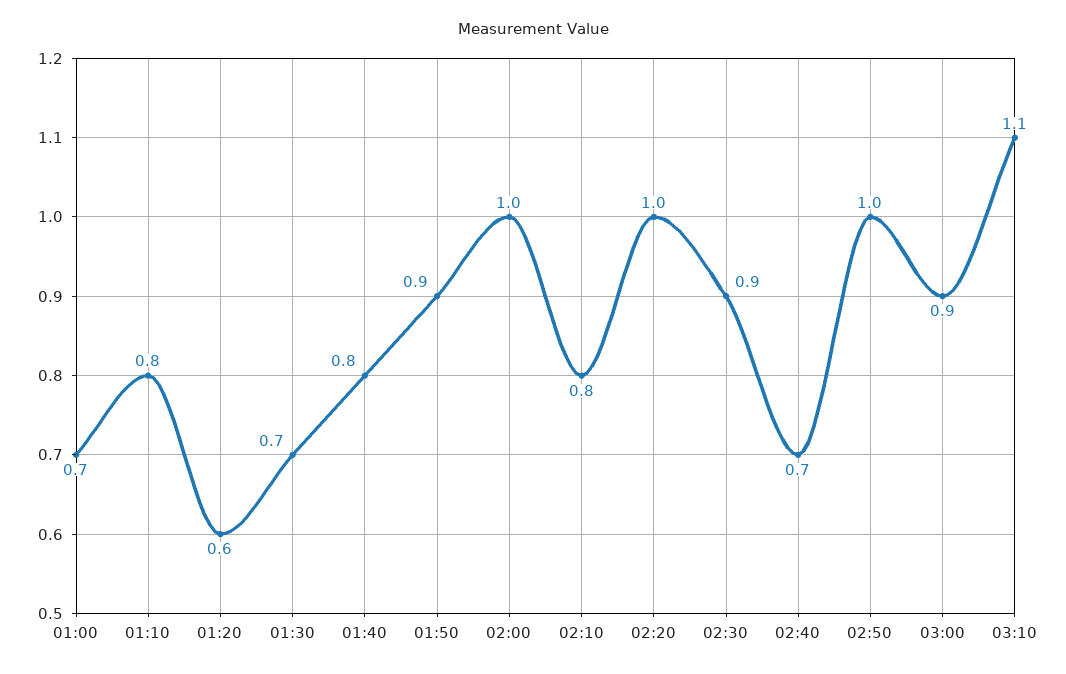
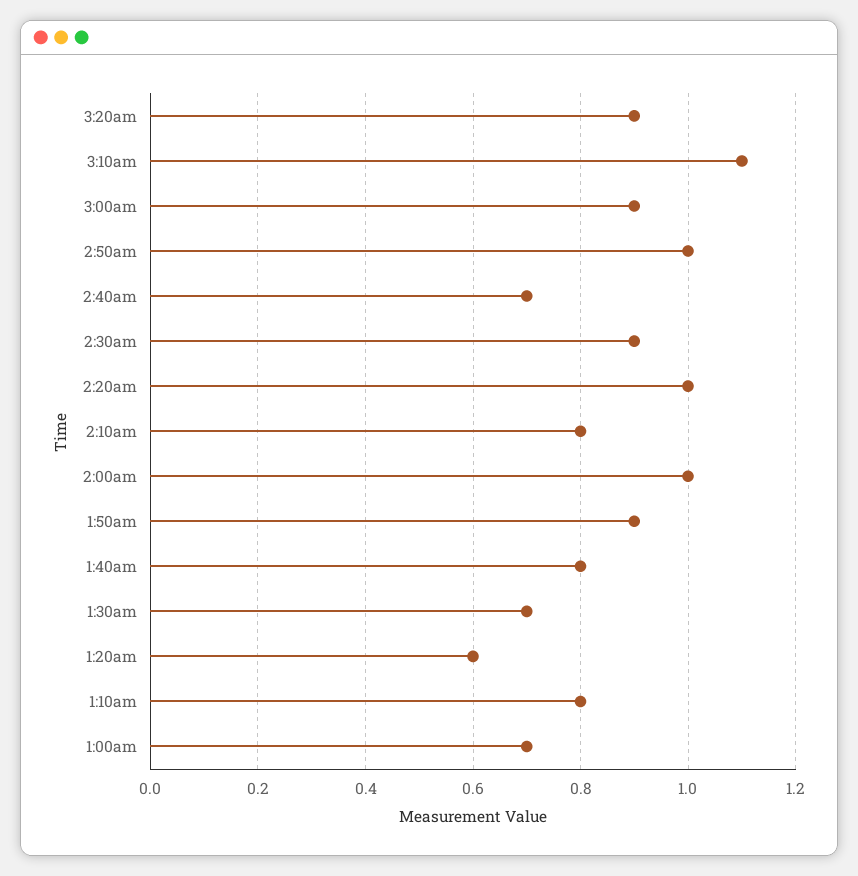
3:20am: none -> 0.9

